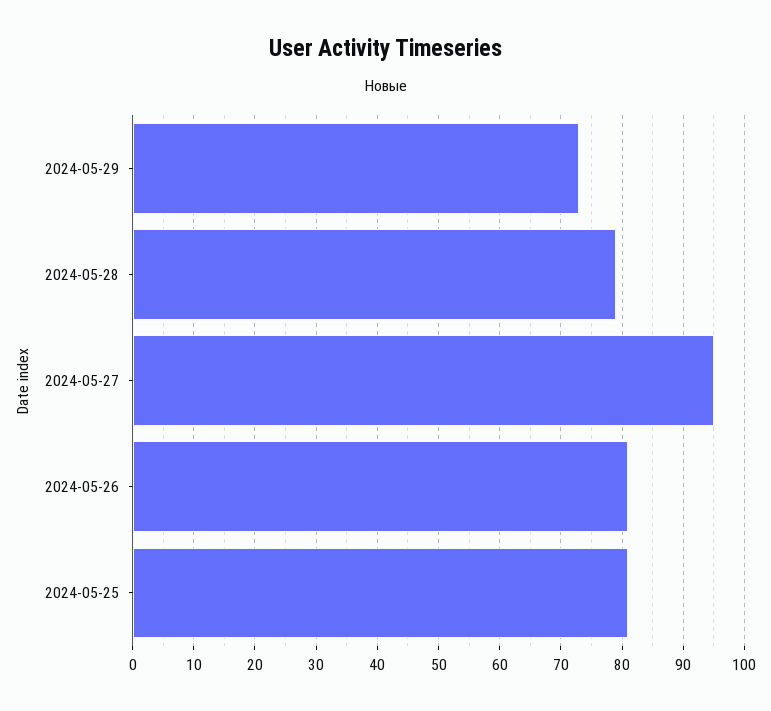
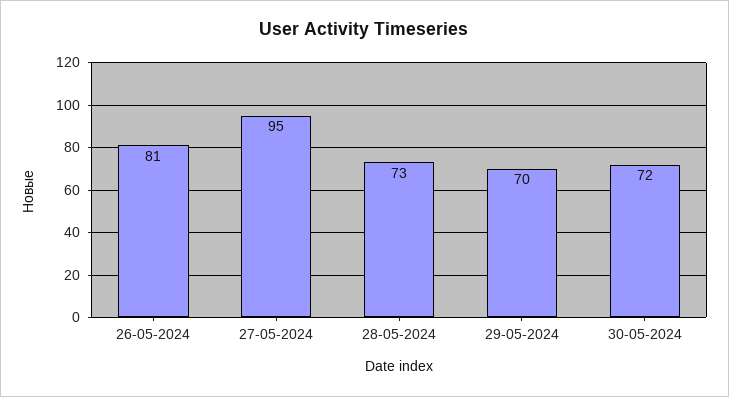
2024-05-29: 73 -> 70
2024-05-28: 79 -> 73
2024-05-25: 81 -> none
30-05-2024: none -> 72

